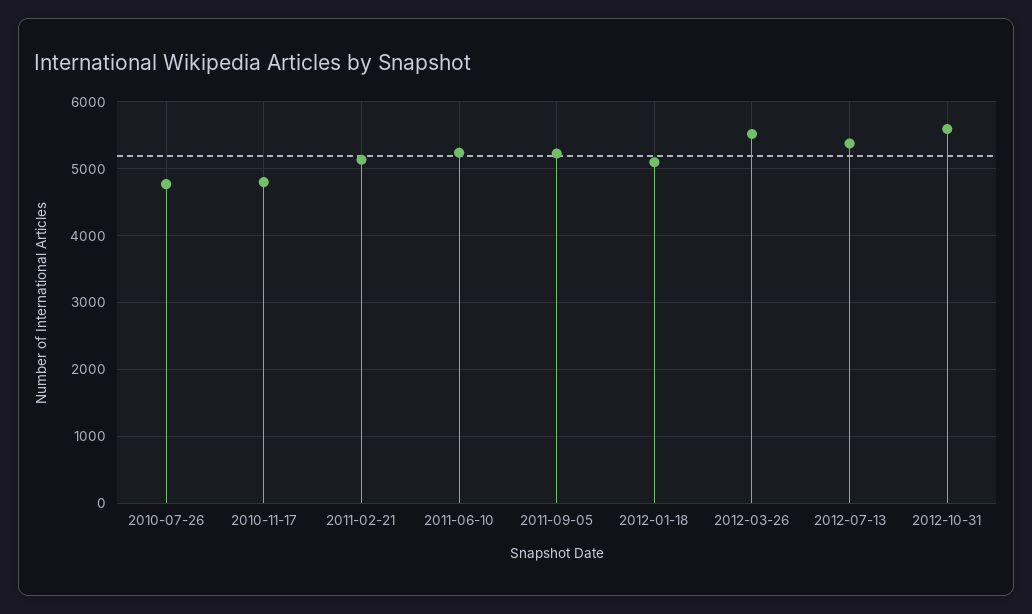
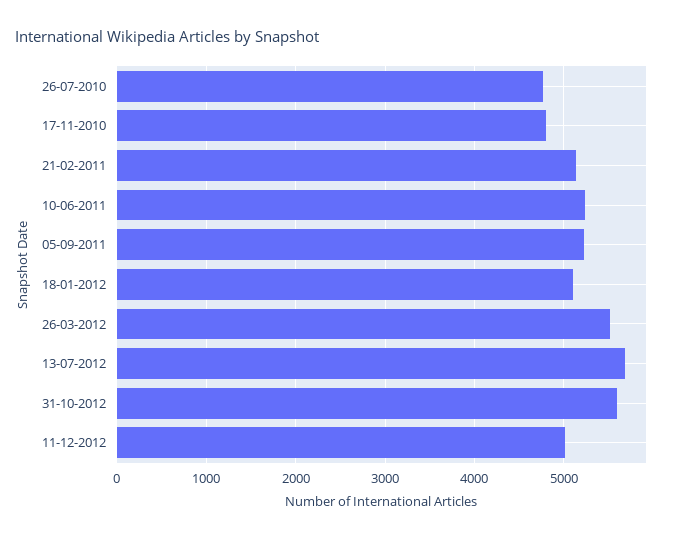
2012-07-13: 5400 -> 5700
11-12-2012: none -> 5000

